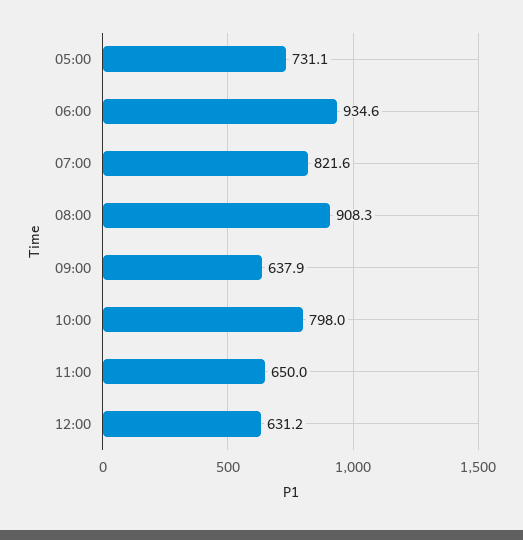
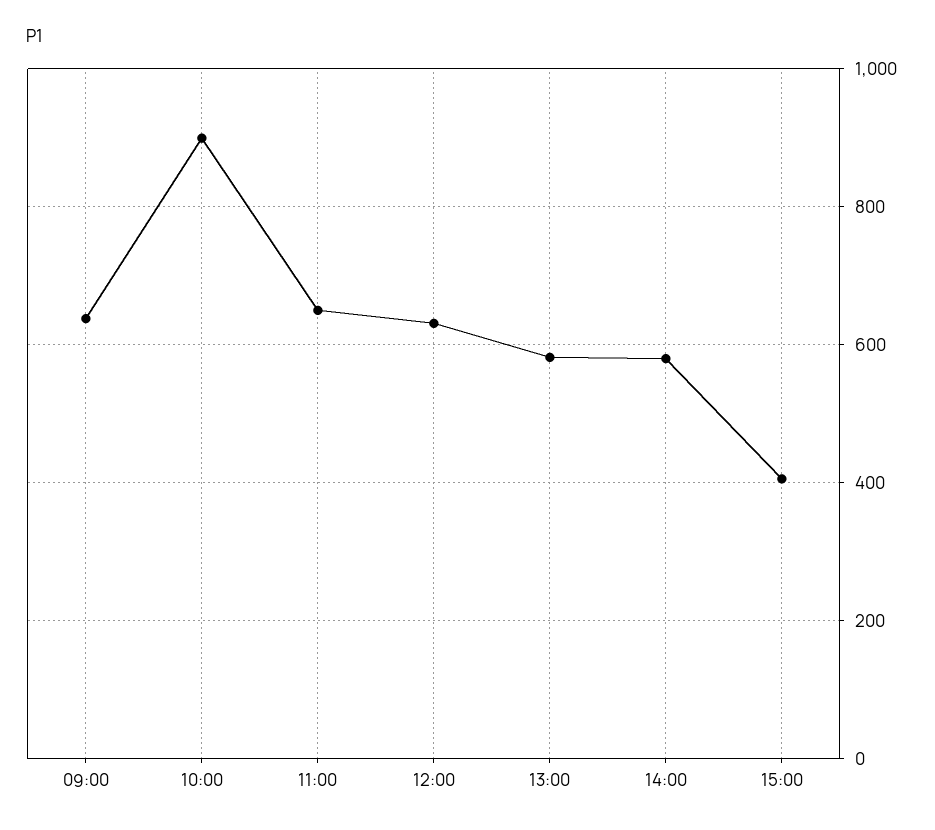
05:00: 731.1 -> none
06:00: 934.6 -> none
07:00: 821.6 -> none
08:00: 908.3 -> none
10:00: 798 -> 900
13:00: none -> 580
14:00: none -> 580
15:00: none -> 400

